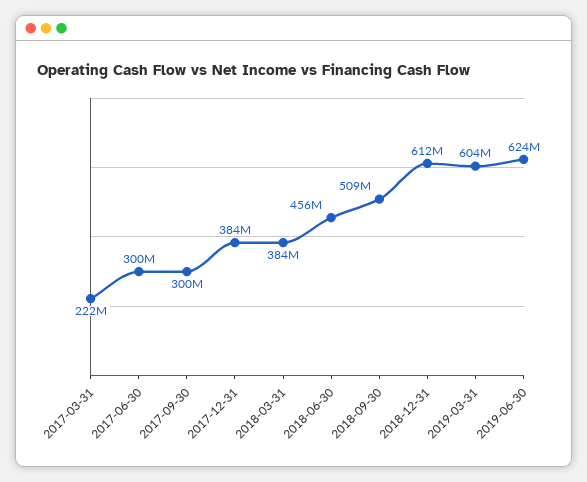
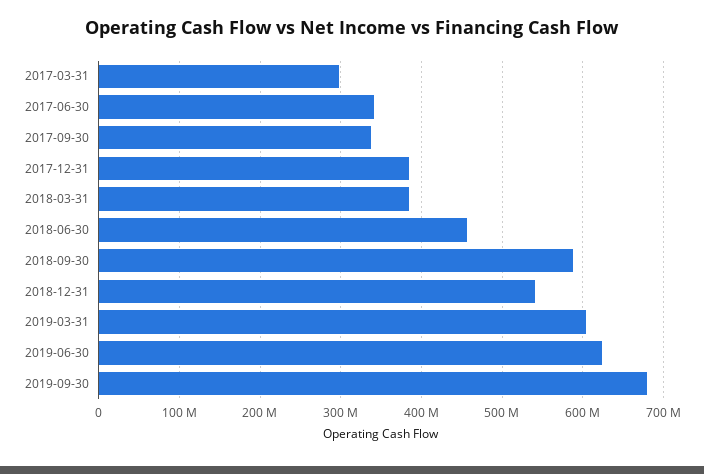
2017-03-31: 222000000 -> 300000000
2017-06-30: 300000000 -> 340000000
2017-09-30: 300000000 -> 340000000
2018-09-30: 509000000 -> 590000000
2018-12-31: 612000000 -> 540000000
2019-09-30: none -> 680000000

